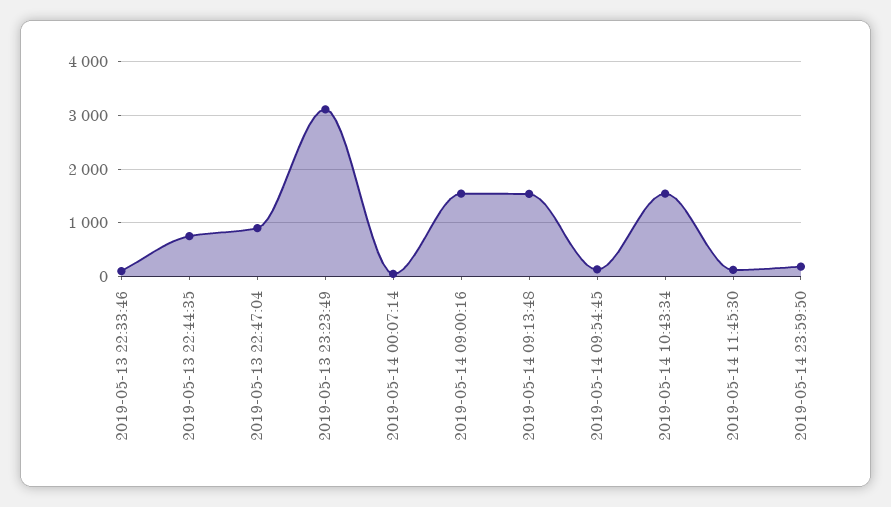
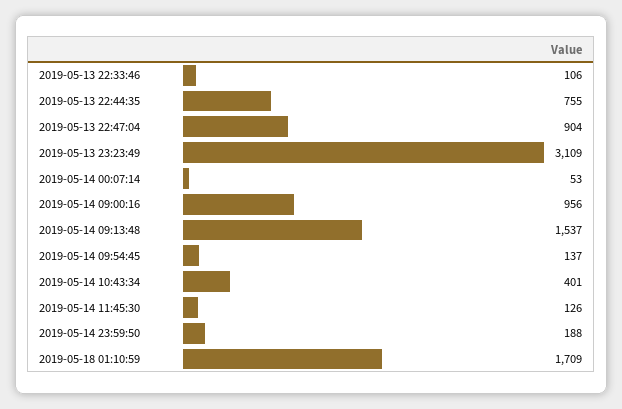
2019-05-14 09:00:16: 1600 -> 956
2019-05-14 10:43:34: 1600 -> 401
2019-05-18 01:10:59: none -> 1709

